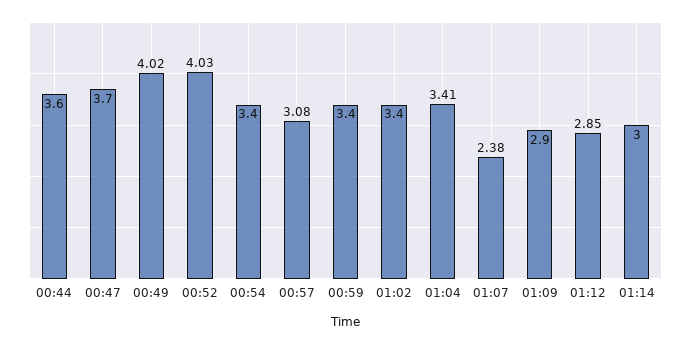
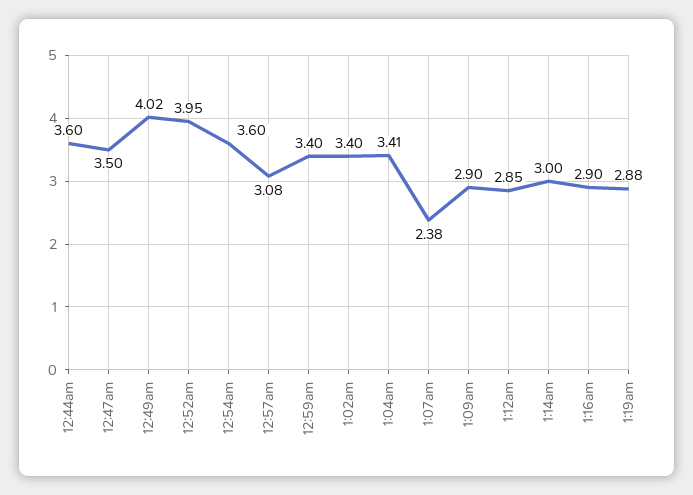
00:47: 3.7 -> 3.5
00:52: 4.03 -> 3.95
00:54: 3.4 -> 3.6
1:16am: none -> 2.9
1:19am: none -> 2.88

